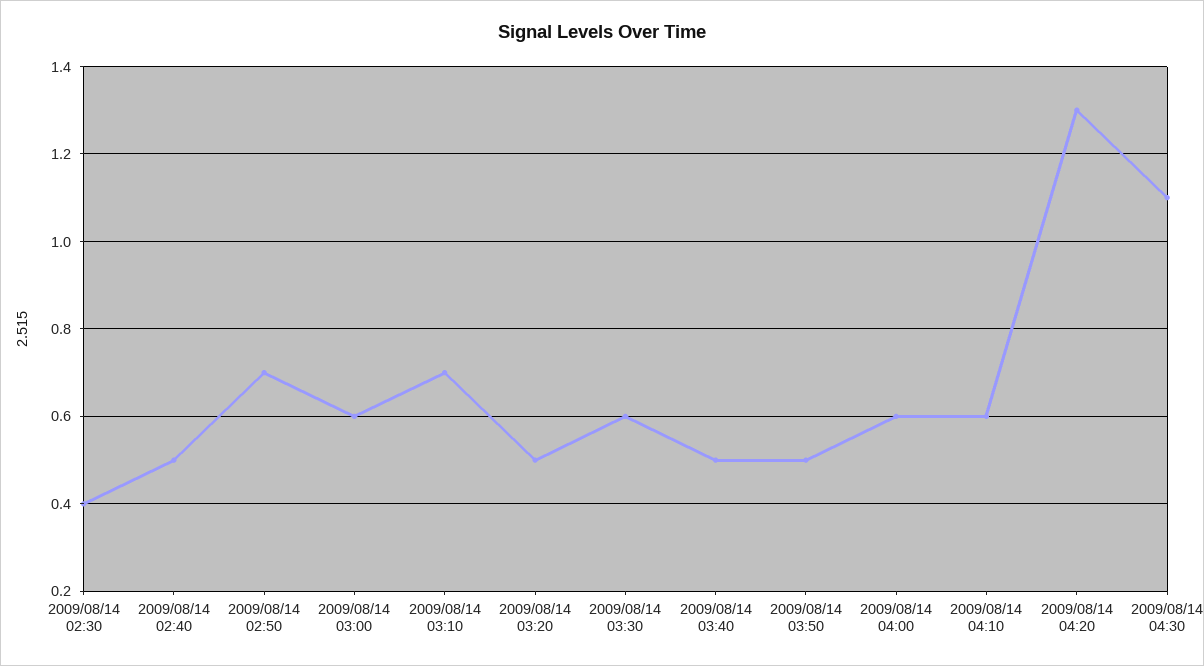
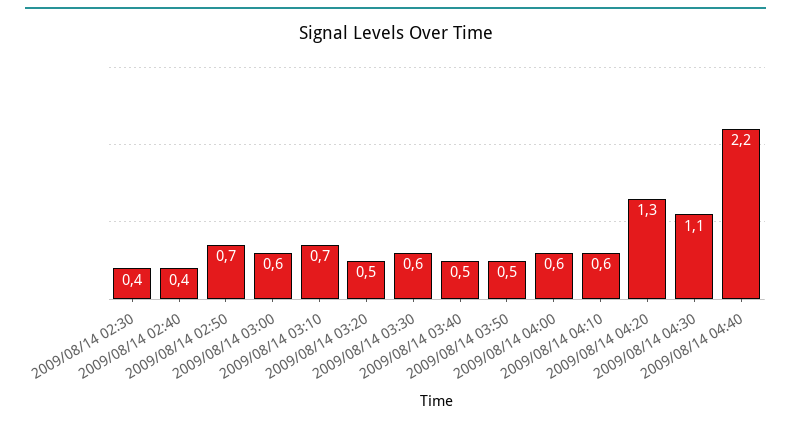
2009/08/14 02:40: 0.5 -> 0.4
2009/08/14 04:40: none -> 2.2

